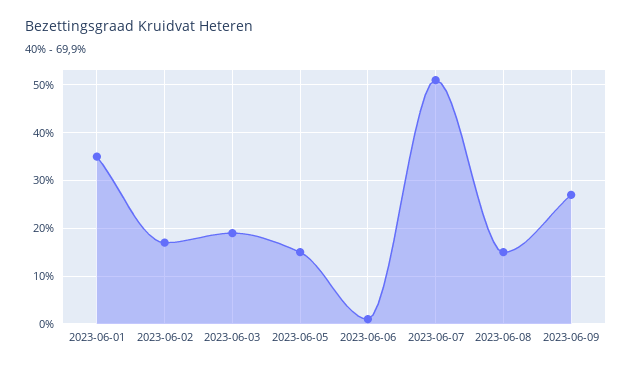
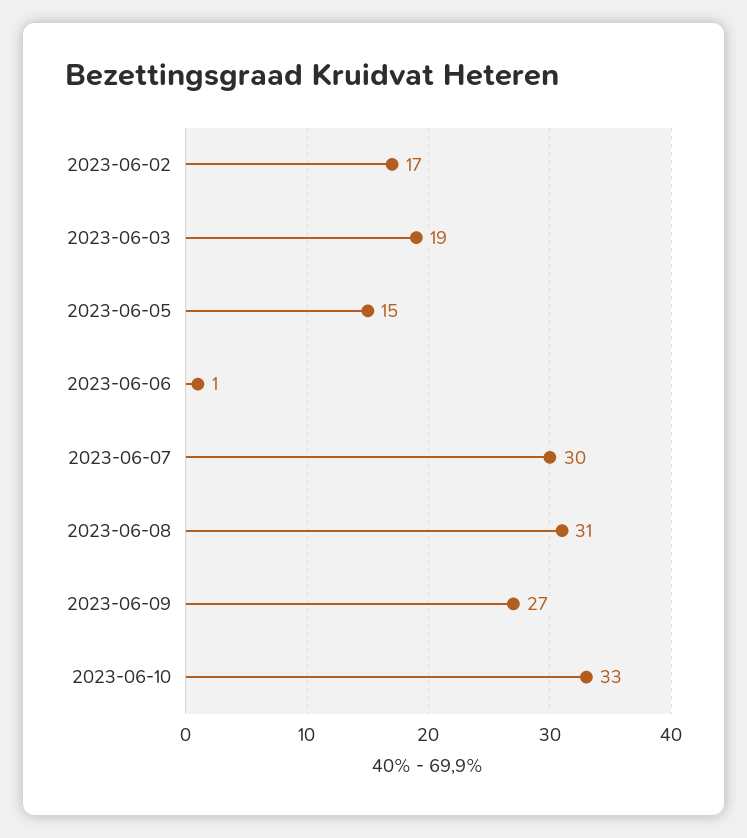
2023-06-01: 35 -> none
2023-06-07: 50 -> 30
2023-06-08: 15 -> 31
2023-06-10: none -> 33

